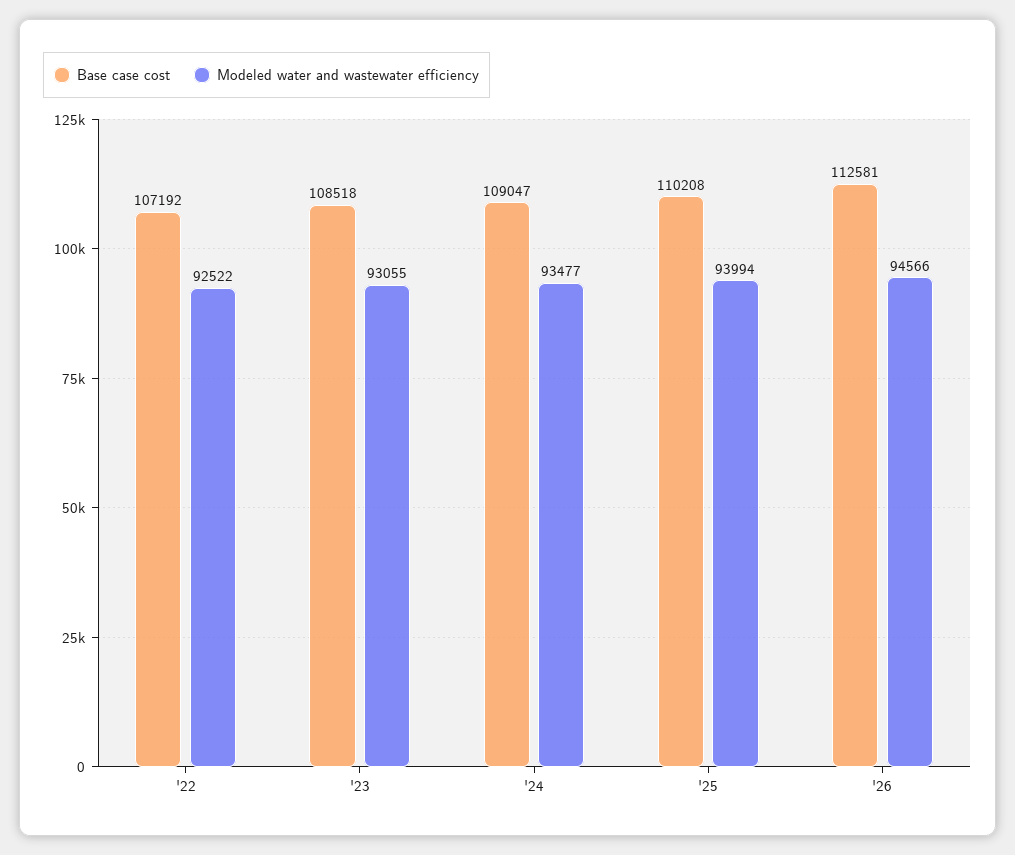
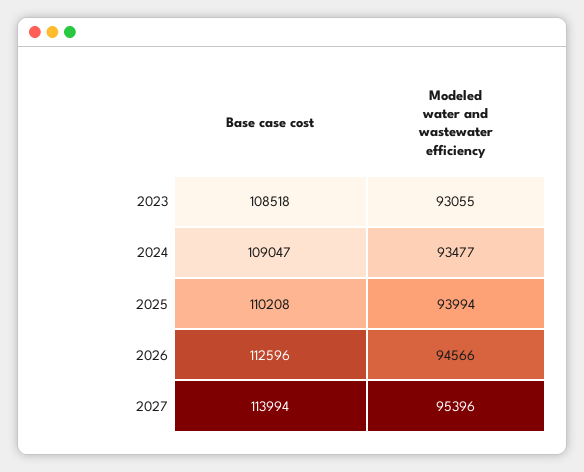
Base case cost, '22: 107192 -> none
Modeled water and wastewater efficiency, '22: 92522 -> none
Base case cost, '26: 112581 -> 112596
Base case cost, 2027: none -> 113994
Modeled water and wastewater efficiency, 2027: none -> 95396

